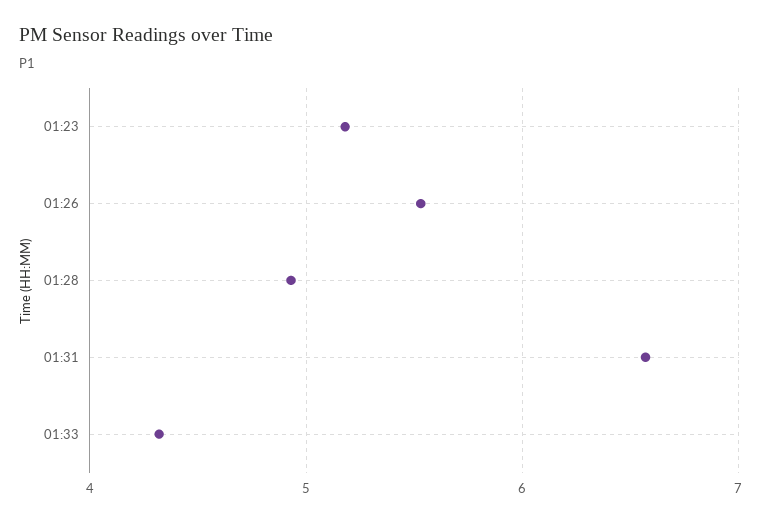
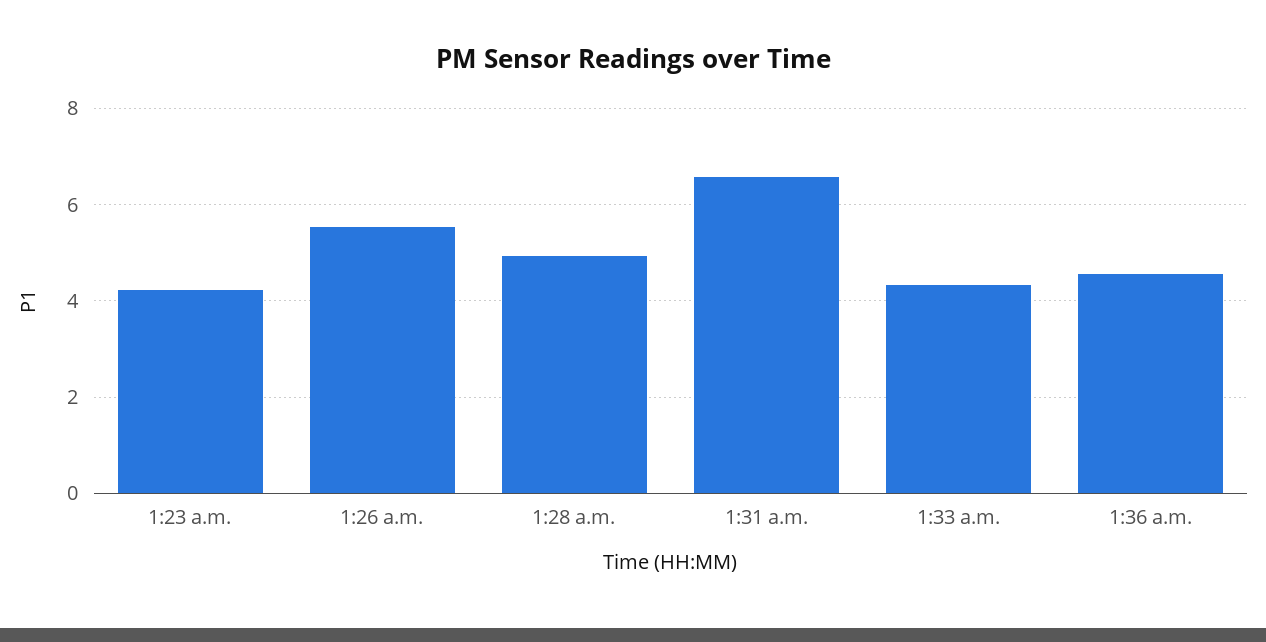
01:23: 5.2 -> 4.2
1:36 a.m.: none -> 4.6

